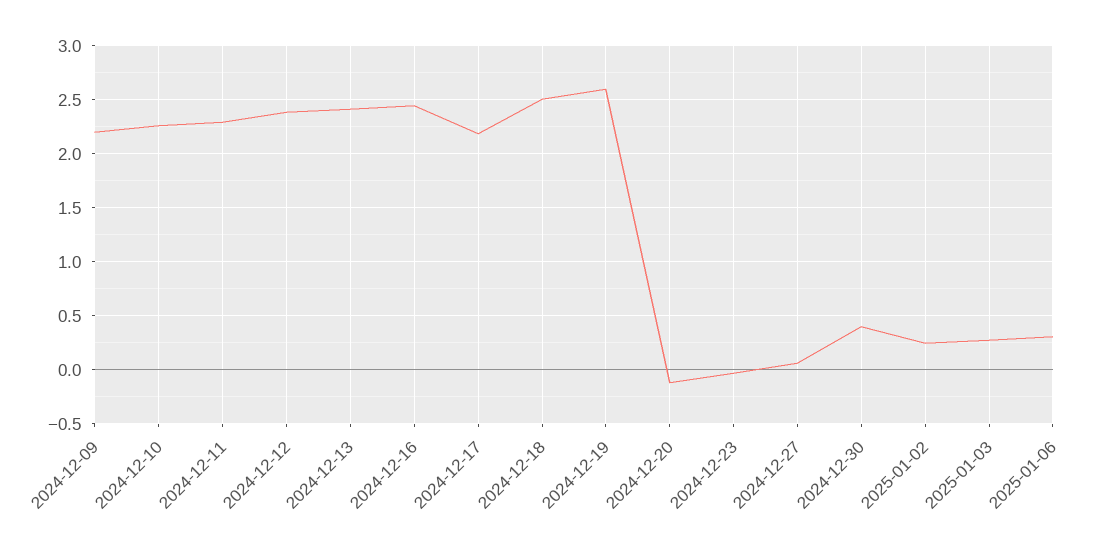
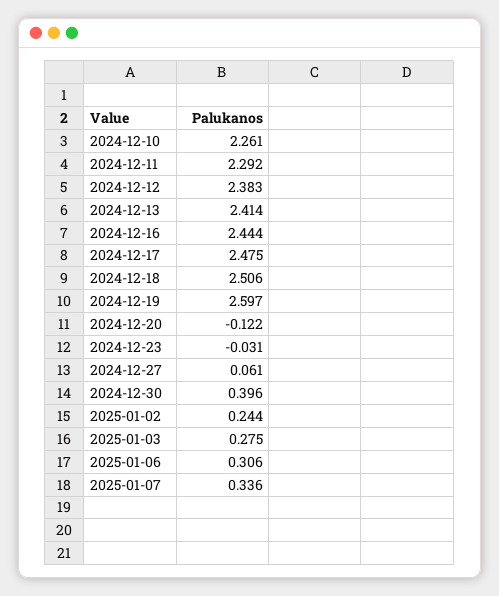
2024-12-09: 2.2 -> none
2024-12-17: 2.2 -> 2.475
2025-01-07: none -> 0.336

